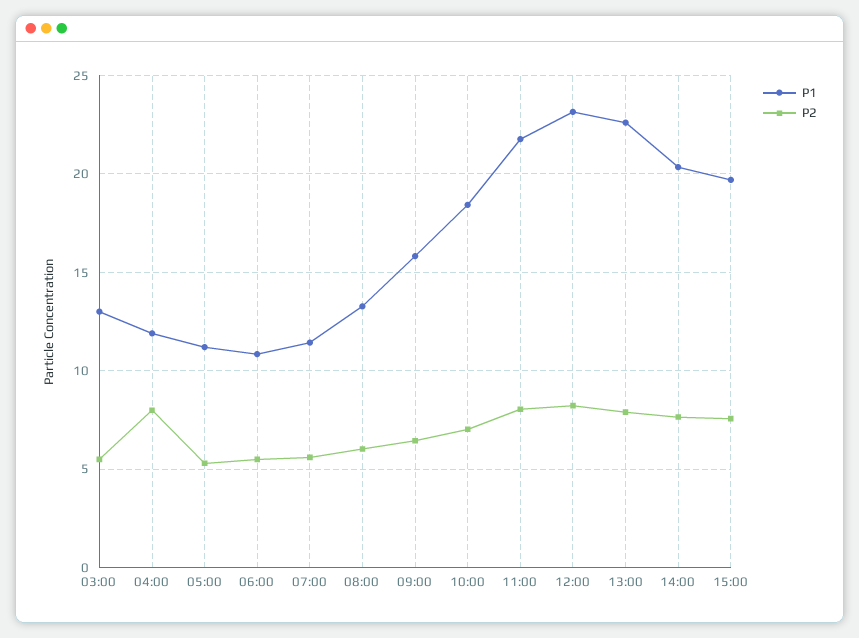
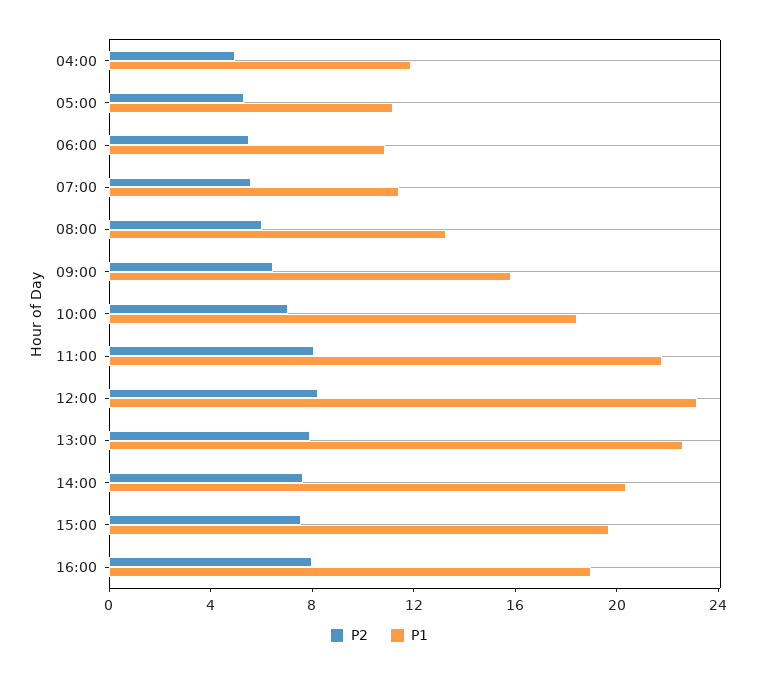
P1, 03:00: 13 -> none
P2, 03:00: 5.5 -> none
P2, 04:00: 8 -> 5
P2, 16:00: none -> 8
P1, 16:00: none -> 19

